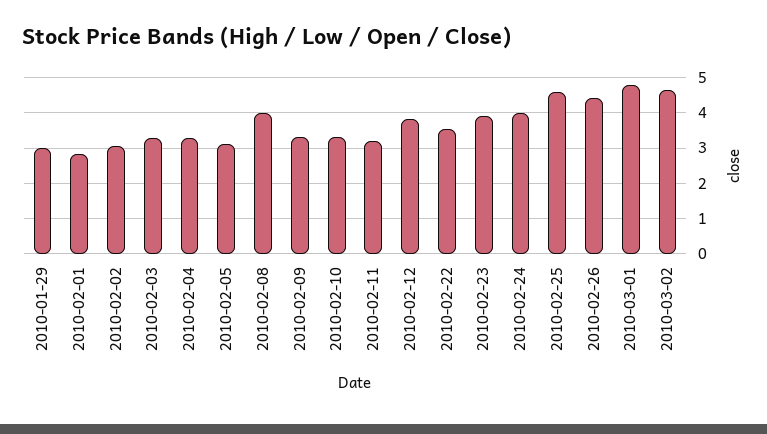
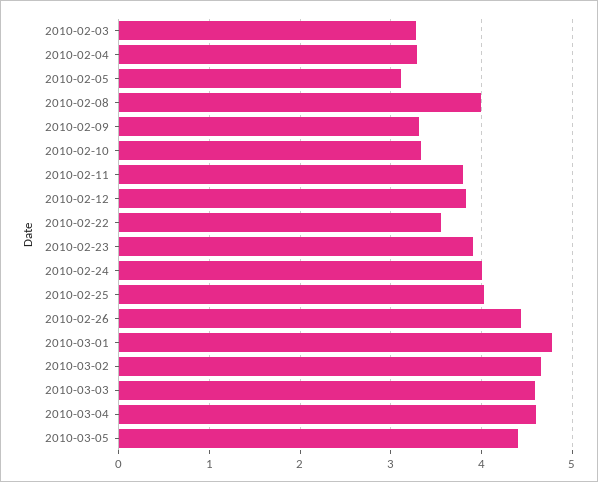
2010-01-29: 3 -> none
2010-02-01: 2.8 -> none
2010-02-02: 3 -> none
2010-02-11: 3.2 -> 3.8
2010-02-25: 4.6 -> 4
2010-03-03: none -> 4.6
2010-03-04: none -> 4.6
2010-03-05: none -> 4.4

